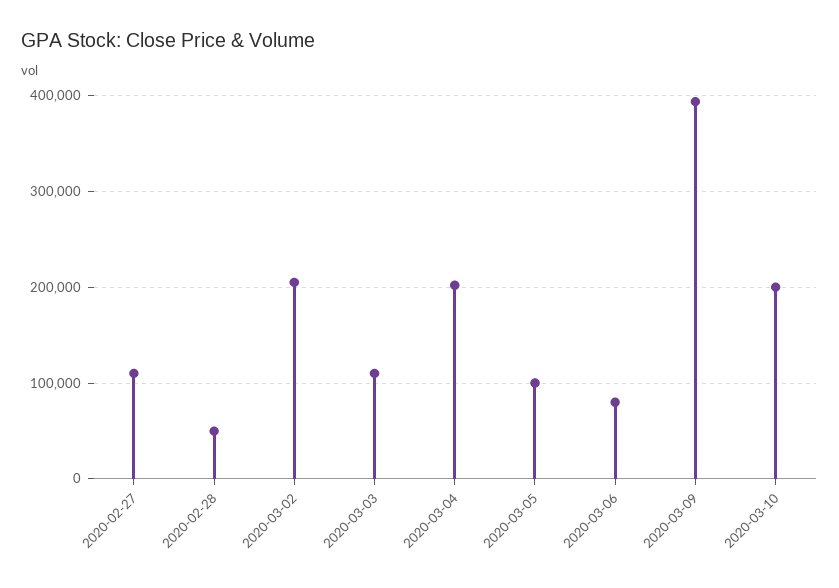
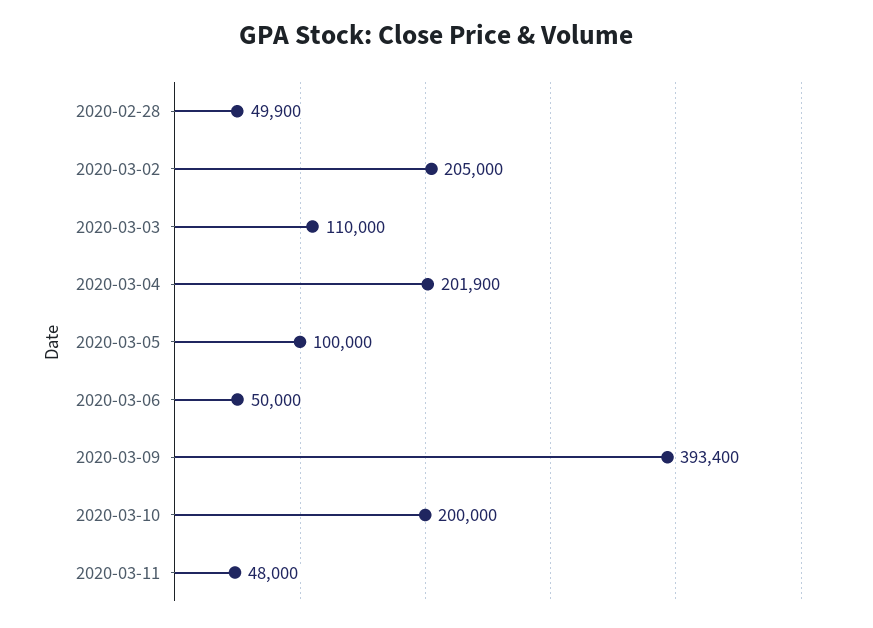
2020-02-27: 110000 -> none
2020-03-06: 80000 -> 50000
2020-03-11: none -> 48000

